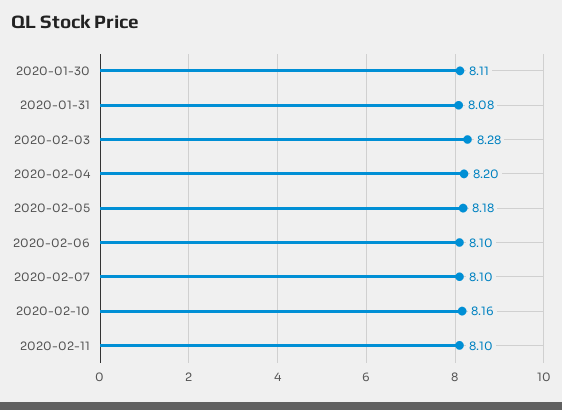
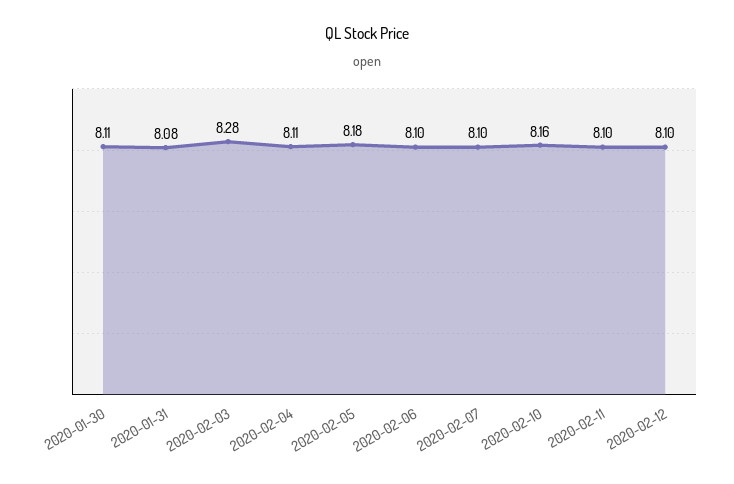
2020-02-04: 8.2 -> 8.11
2020-02-12: none -> 8.1

